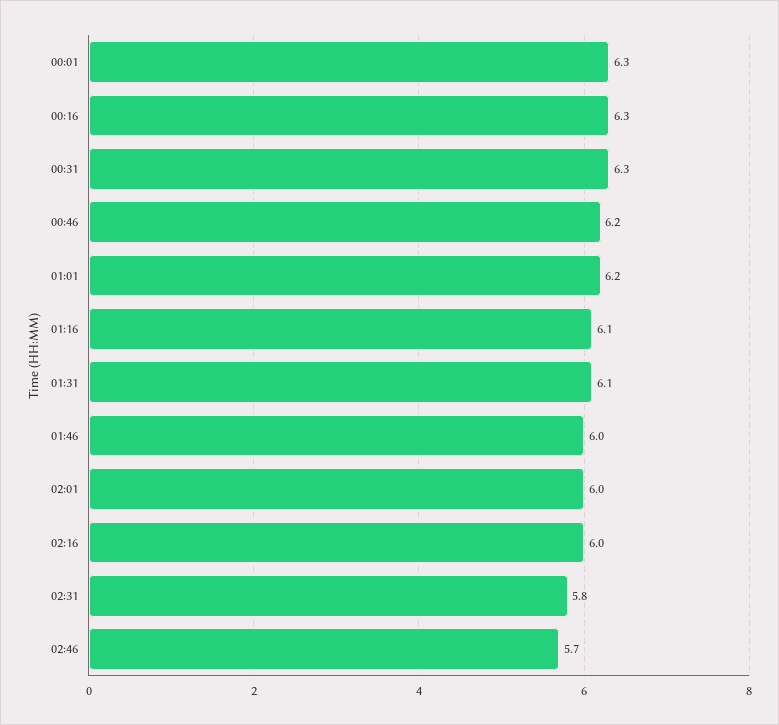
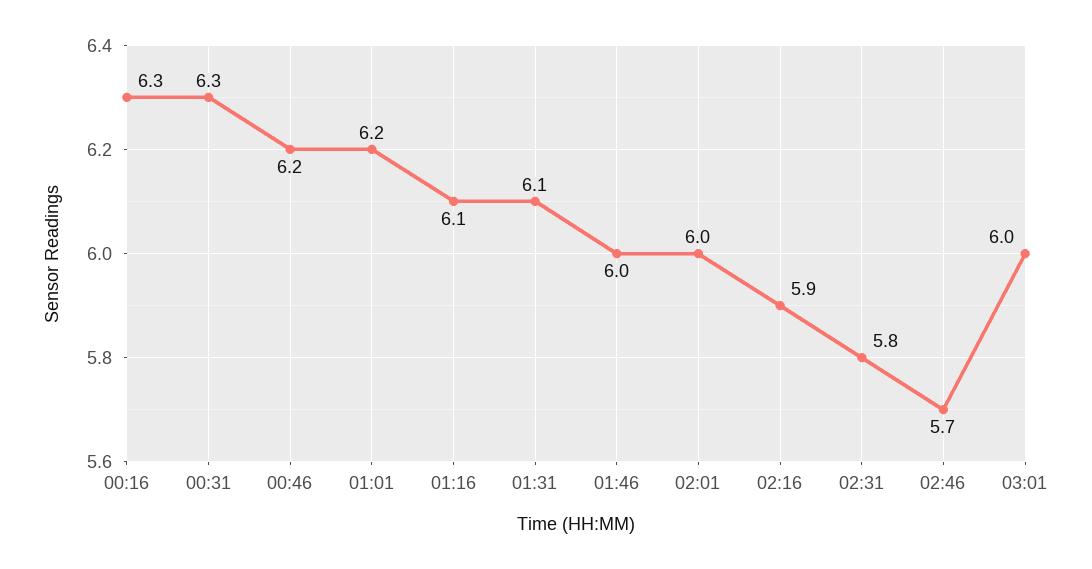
00:01: 6.3 -> none
02:16: 6 -> 5.9
03:01: none -> 6

